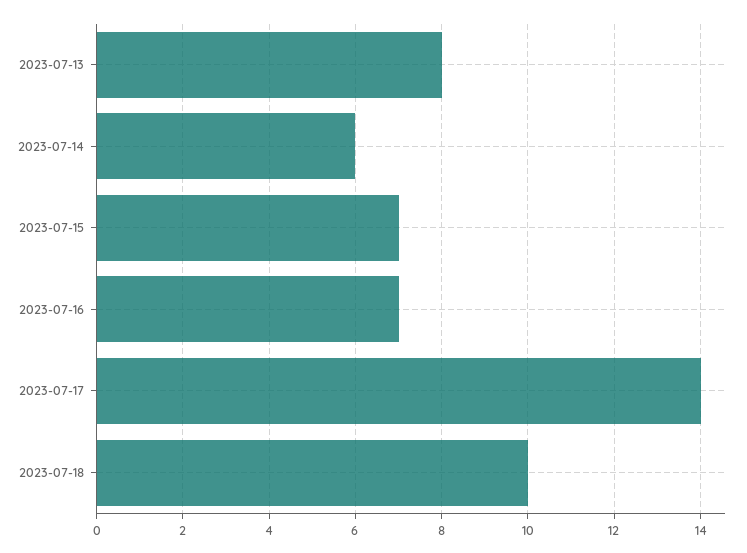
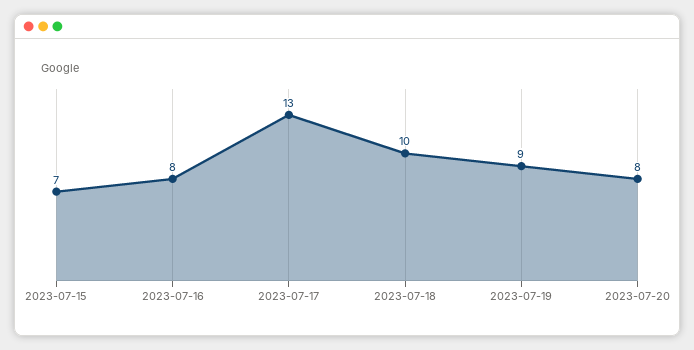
2023-07-13: 8 -> none
2023-07-14: 6 -> none
2023-07-16: 7 -> 8
2023-07-17: 14 -> 13
2023-07-19: none -> 9
2023-07-20: none -> 8

